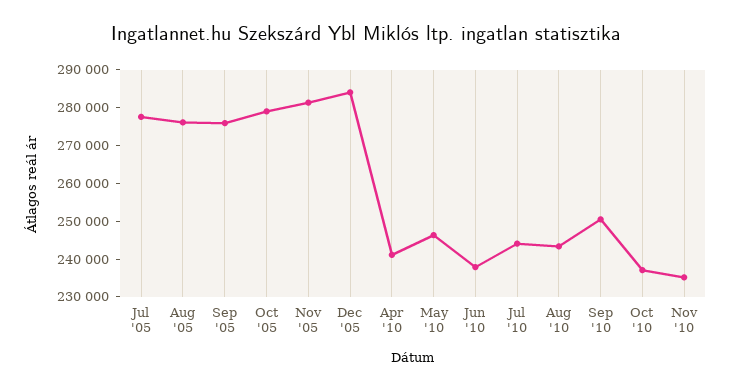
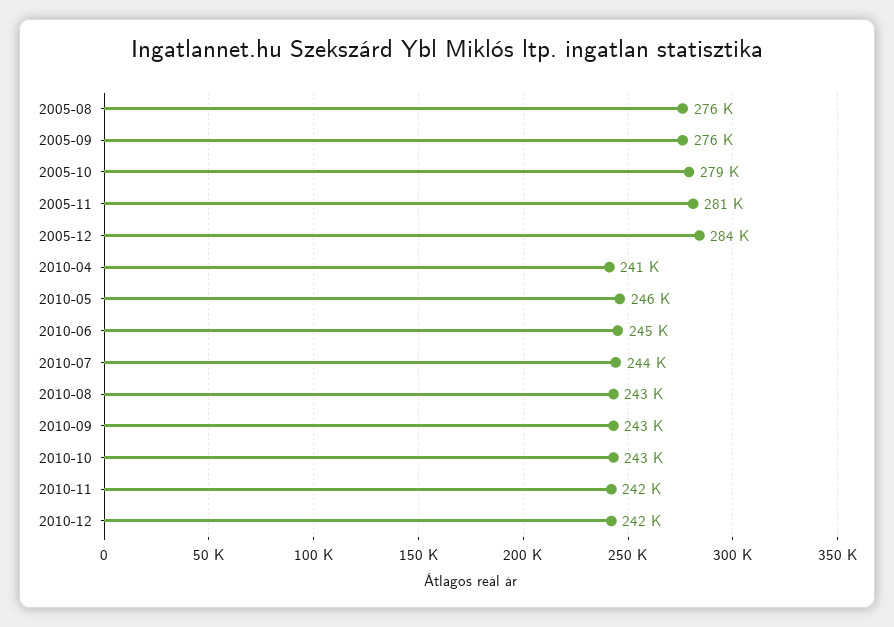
Jul '05: 277500 -> none
Jun '10: 237500 -> 245000
Sep '10: 250000 -> 243000
Oct '10: 237500 -> 243000
Nov '10: 235000 -> 242000
2010-12: none -> 242000

